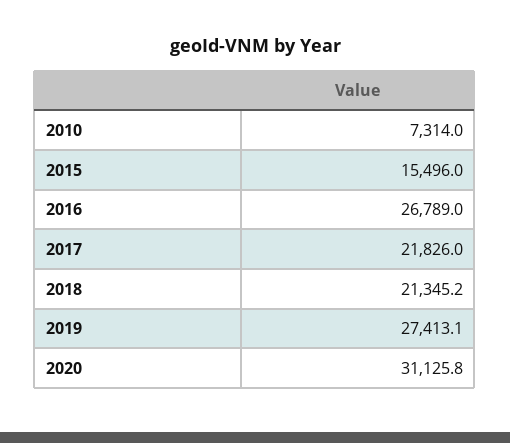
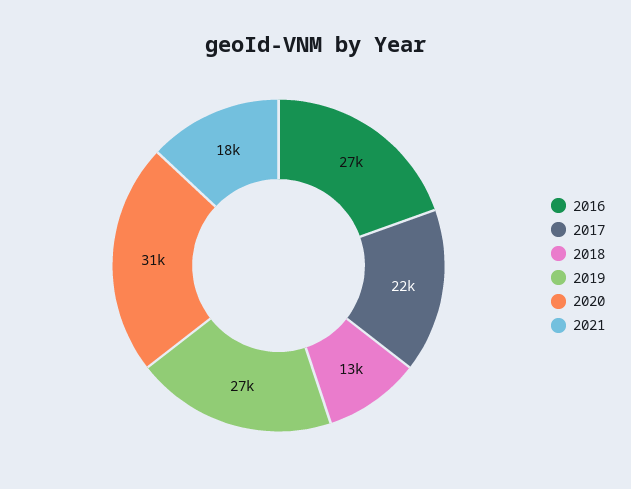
2010: 7314 -> none
2015: 15496 -> none
2018: 21345.2 -> 13000
2021: none -> 18000

